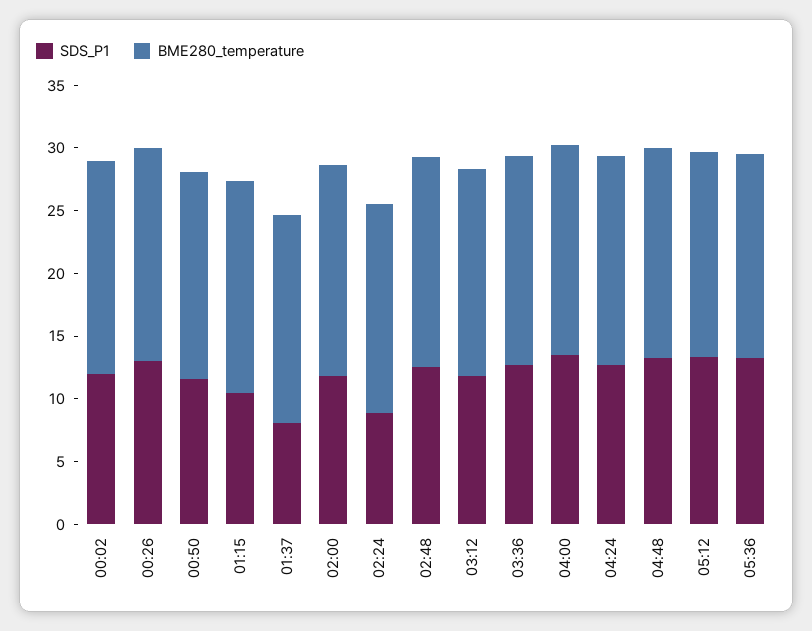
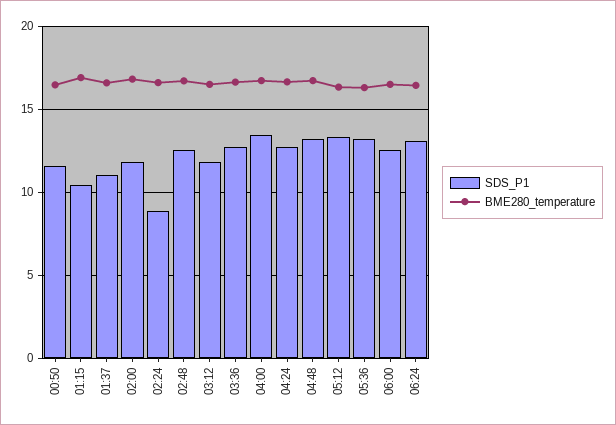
SDS_P1, 00:02: 12 -> none
BME280_temperature, 00:02: 17 -> none
SDS_P1, 00:26: 13 -> none
BME280_temperature, 00:26: 17 -> none
SDS_P1, 01:37: 8 -> 11
SDS_P1, 06:00: none -> 12.5
BME280_temperature, 06:00: none -> 16.5
SDS_P1, 06:24: none -> 13
BME280_temperature, 06:24: none -> 16.5

